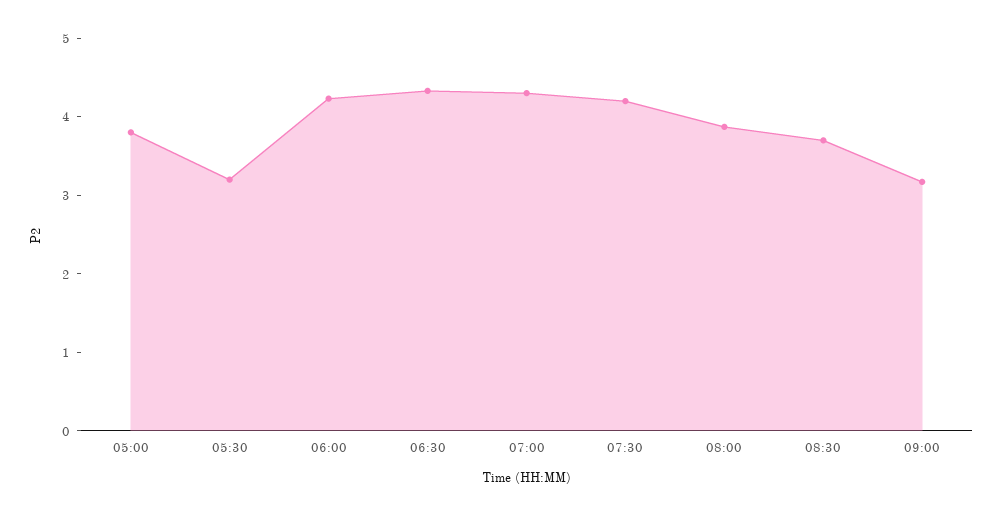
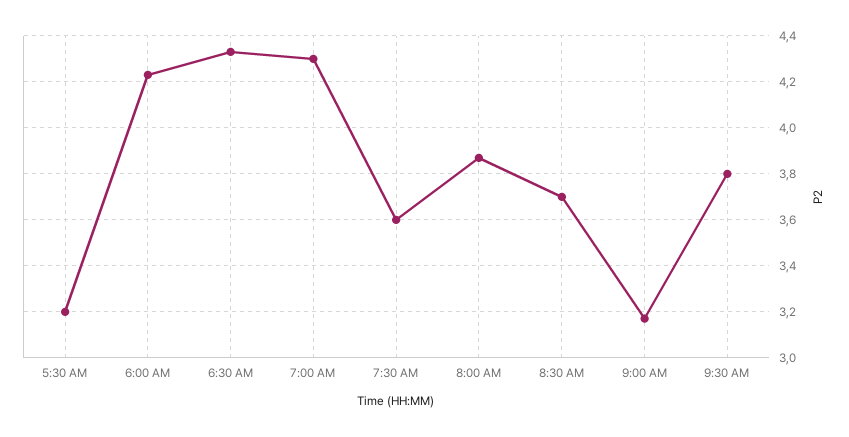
05:00: 3.8 -> none
07:30: 4.2 -> 3.6
9:30 AM: none -> 3.8

